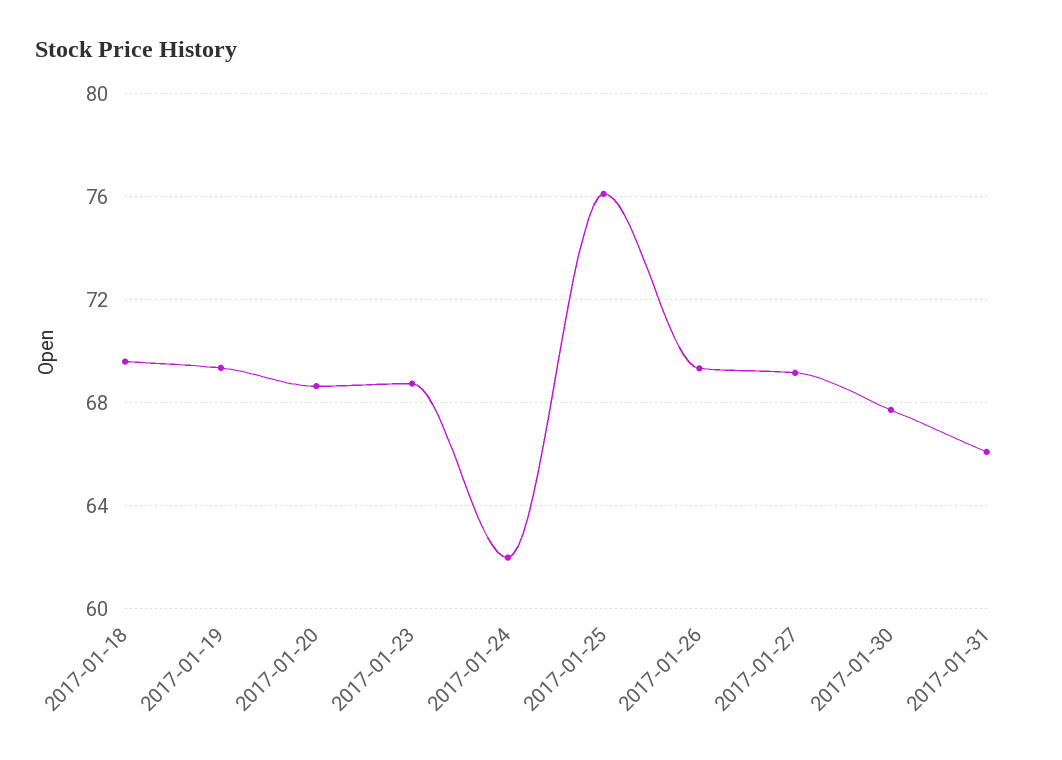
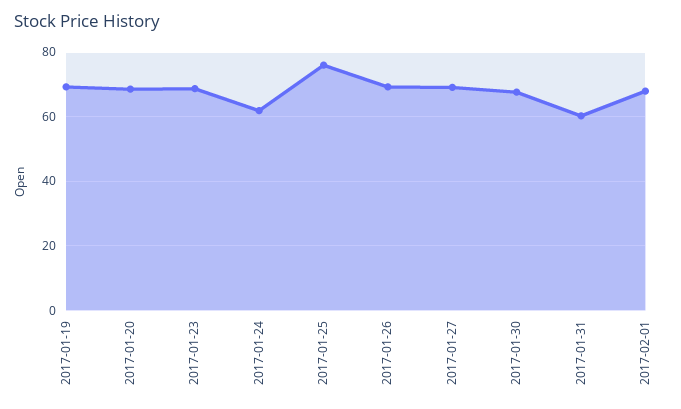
2017-01-18: 69.5 -> none
2017-01-31: 66 -> 60
2017-02-01: none -> 68

